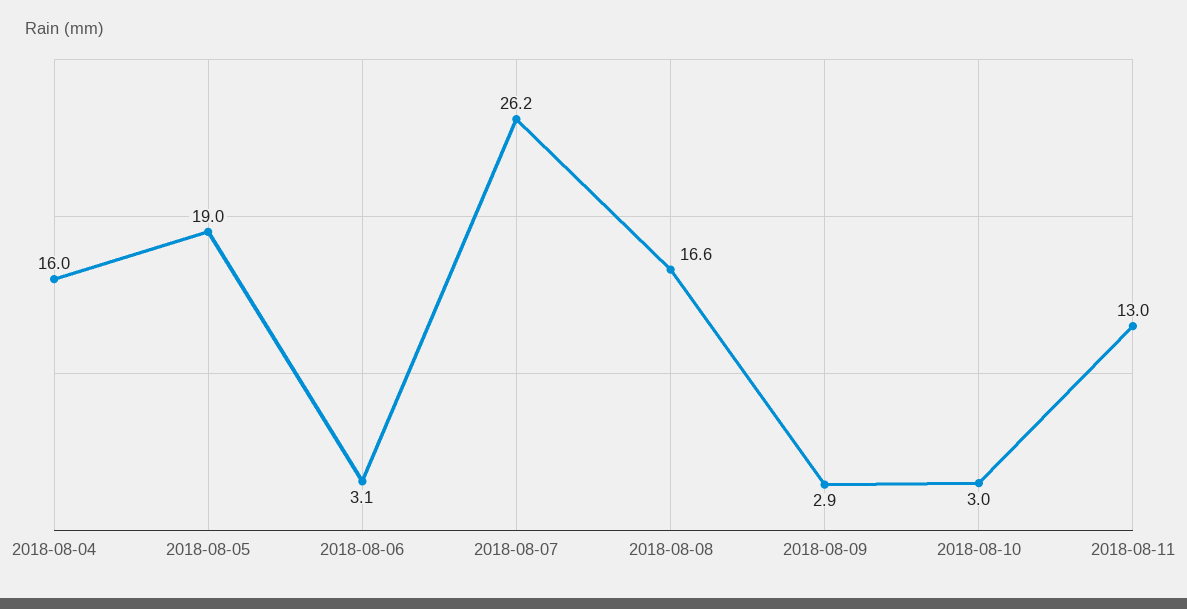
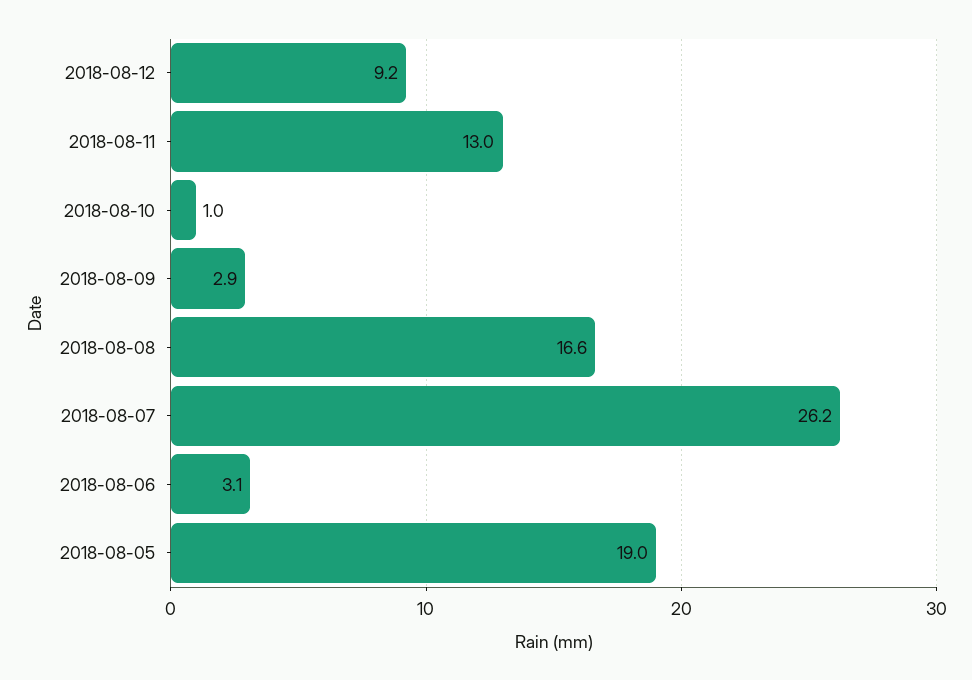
2018-08-04: 16 -> none
2018-08-10: 3 -> 1
2018-08-12: none -> 9.2

